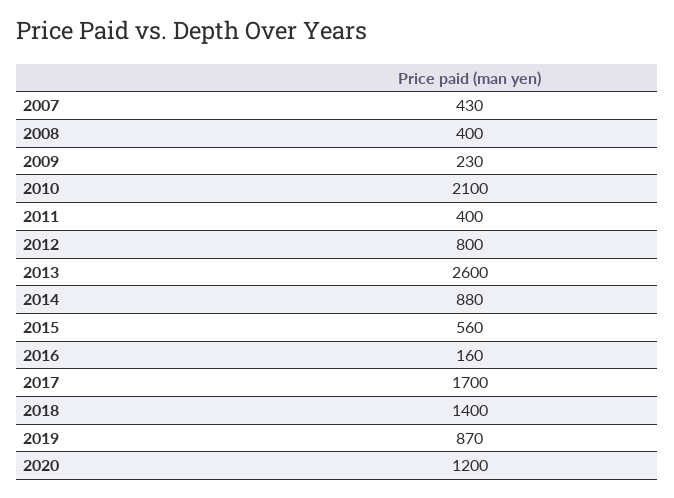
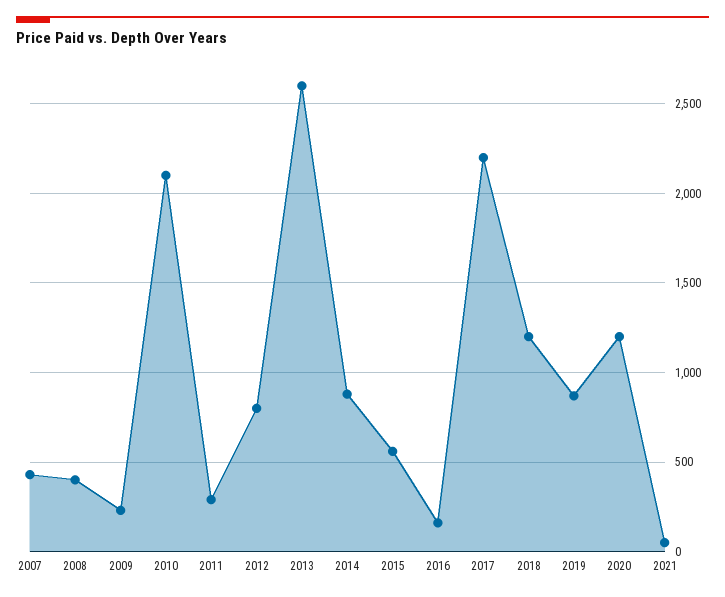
2011: 400 -> 300
2017: 1700 -> 2200
2018: 1400 -> 1200
2021: none -> 50

